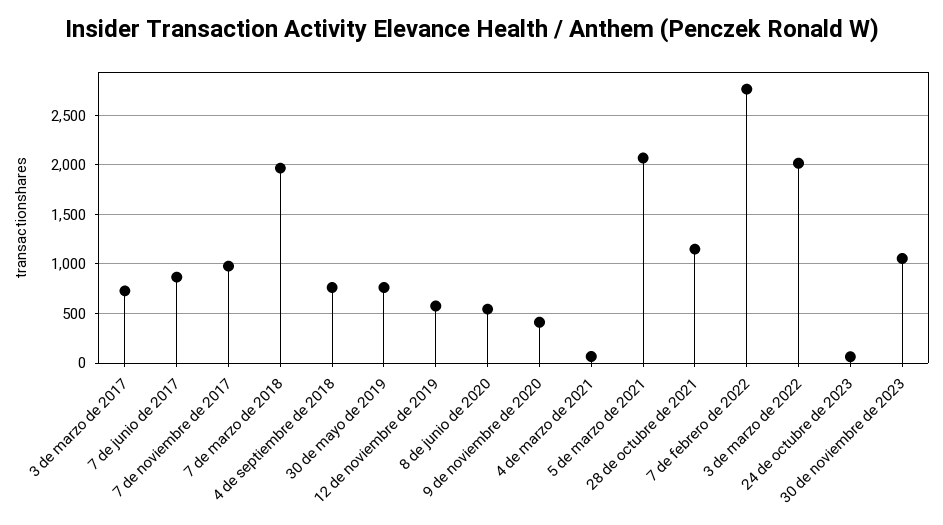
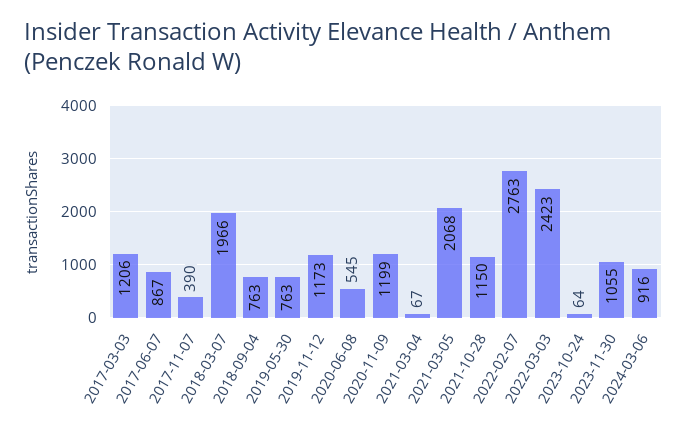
3 de marzo de 2017: 700 -> 1206
7 de noviembre de 2017: 1000 -> 390
12 de noviembre de 2019: 600 -> 1173
9 de noviembre de 2020: 400 -> 1199
3 de marzo de 2022: 2000 -> 2423
2024-03-06: none -> 916

